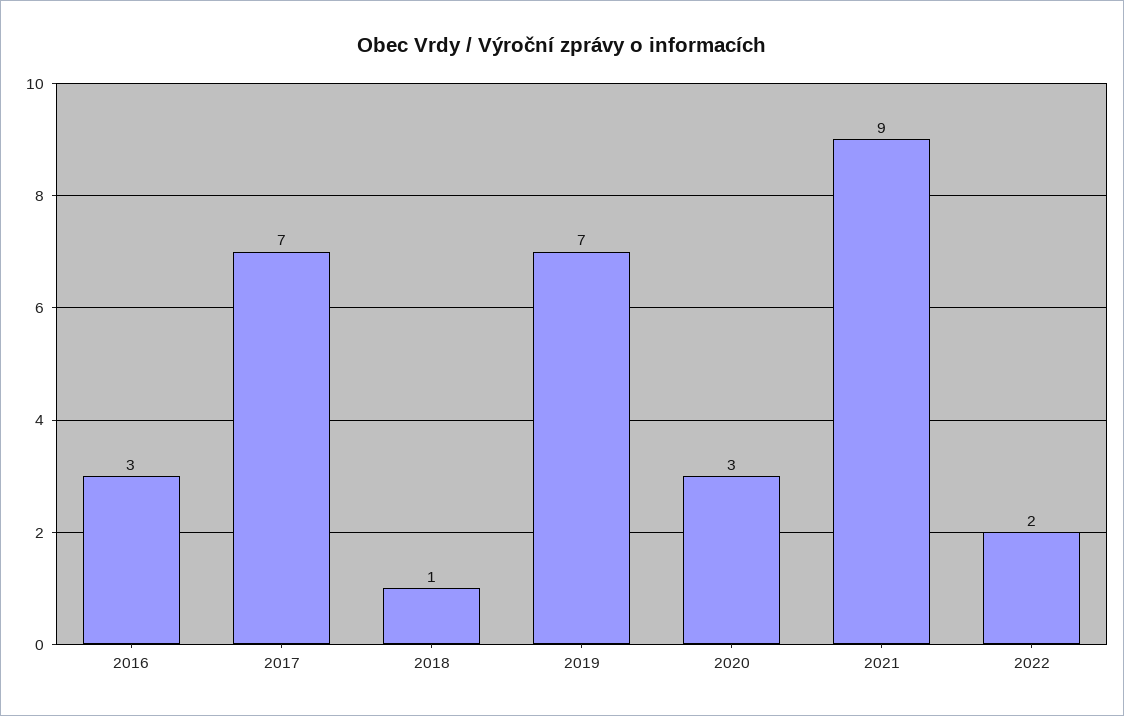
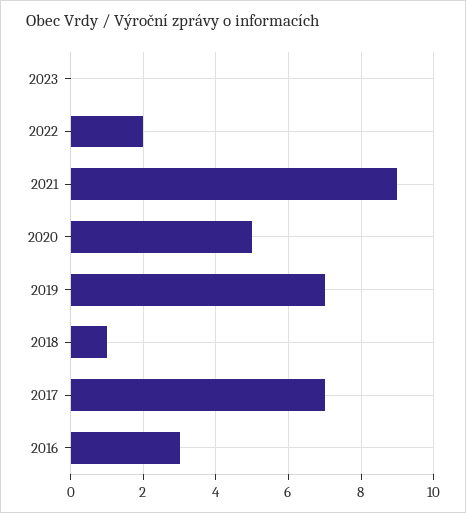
2020: 3 -> 5
2023: none -> 0

